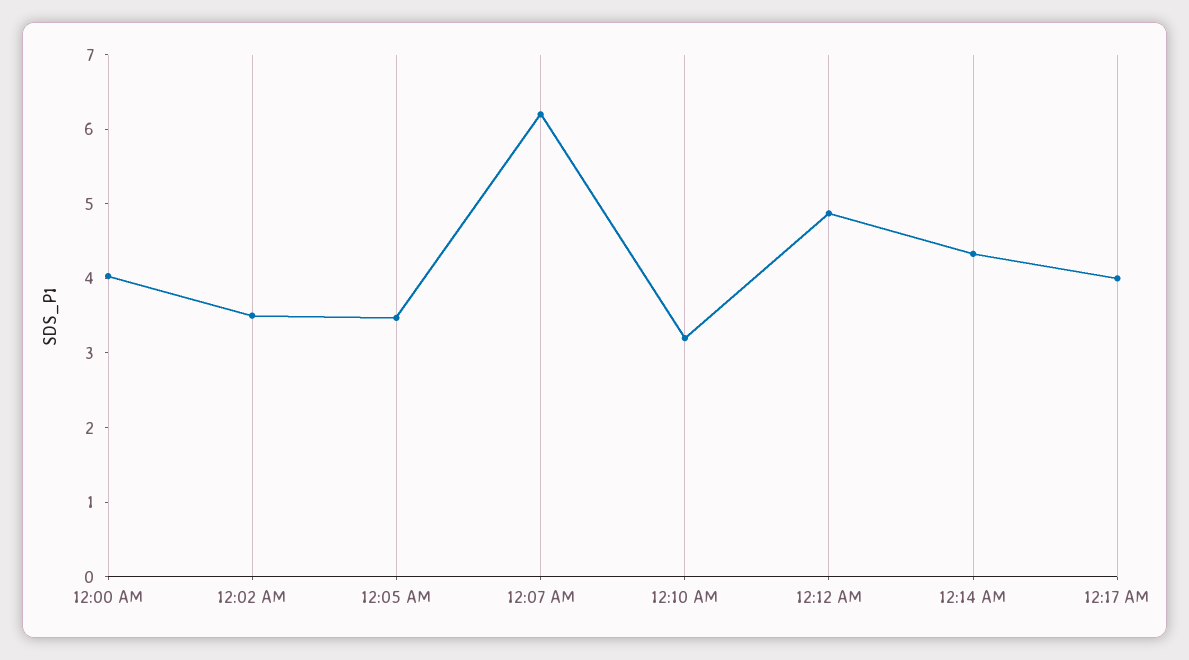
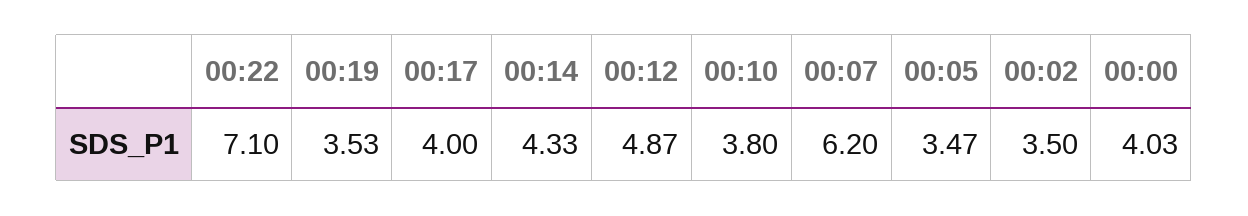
12:10 AM: 3.2 -> 3.8
00:22: none -> 7.1
00:19: none -> 3.53

